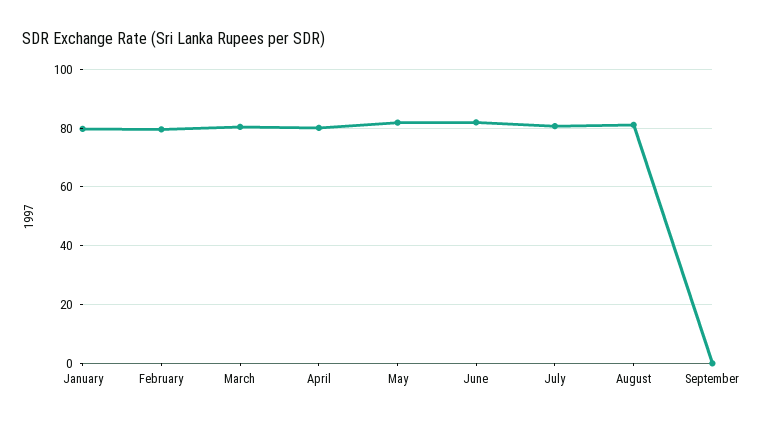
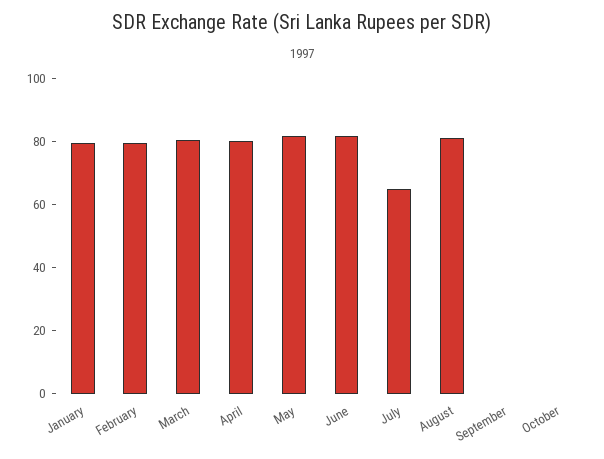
July: 80 -> 65
October: none -> 0

